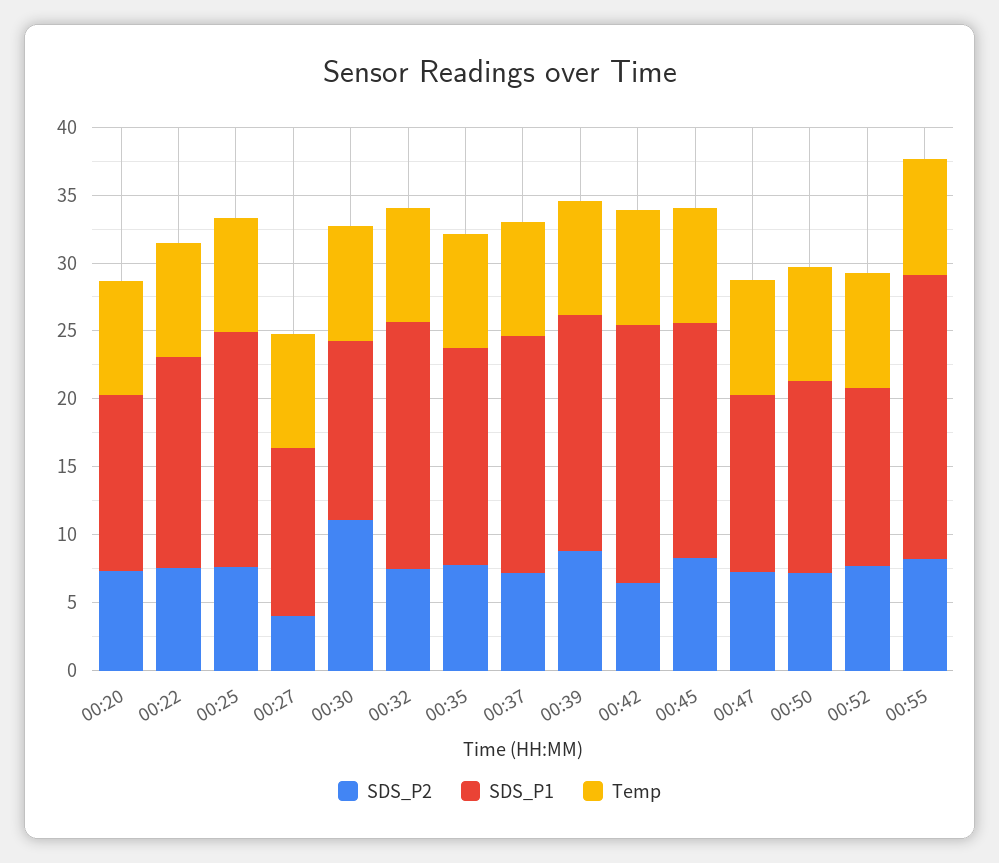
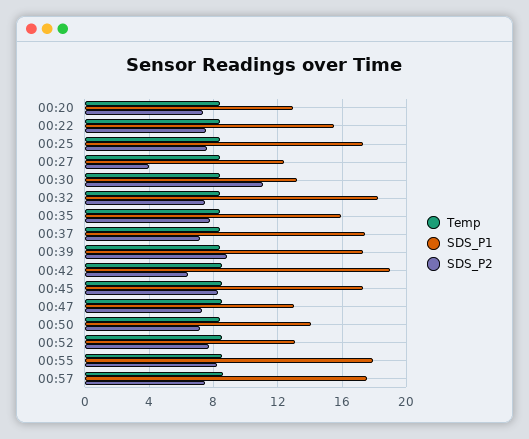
SDS_P1, 00:55: 21 -> 18
Temp, 00:57: none -> 8.5
SDS_P1, 00:57: none -> 17.5
SDS_P2, 00:57: none -> 7.5

